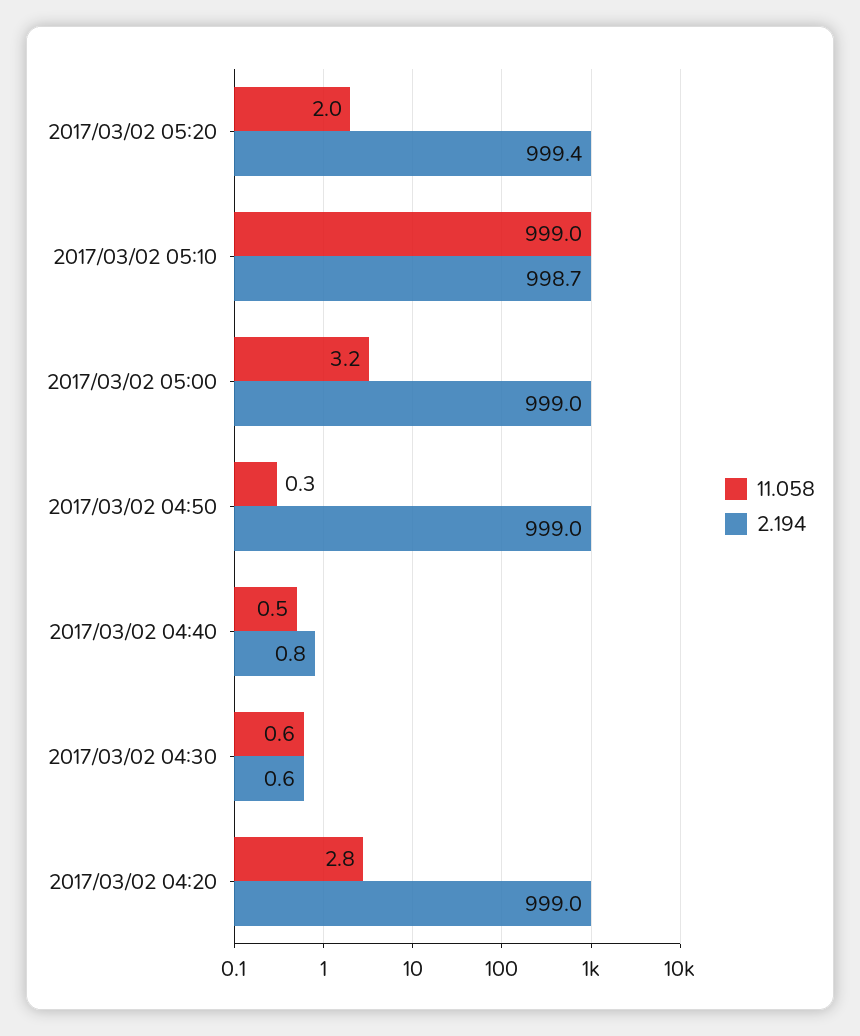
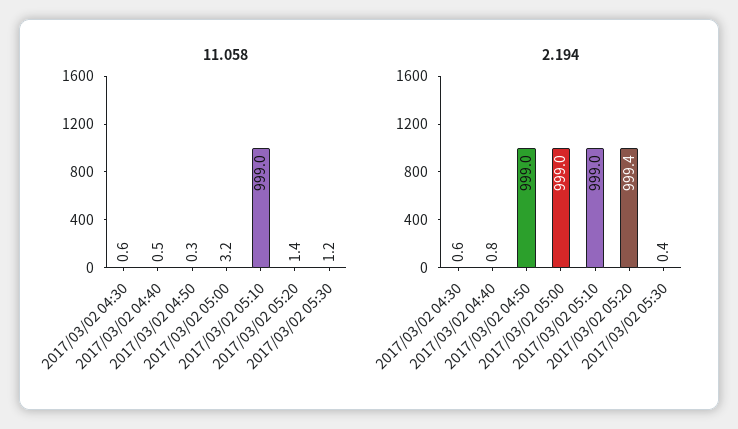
11.058, 2017/03/02 05:20: 2 -> 1.4
2.194, 2017/03/02 05:10: 998.7 -> 999
11.058, 2017/03/02 04:20: 2.8 -> none
2.194, 2017/03/02 04:20: 999 -> none
11.058, 2017/03/02 05:30: none -> 1.2
2.194, 2017/03/02 05:30: none -> 0.4

